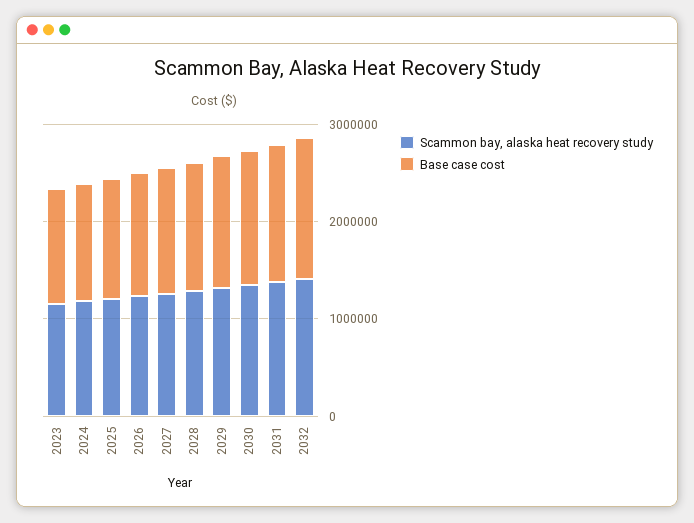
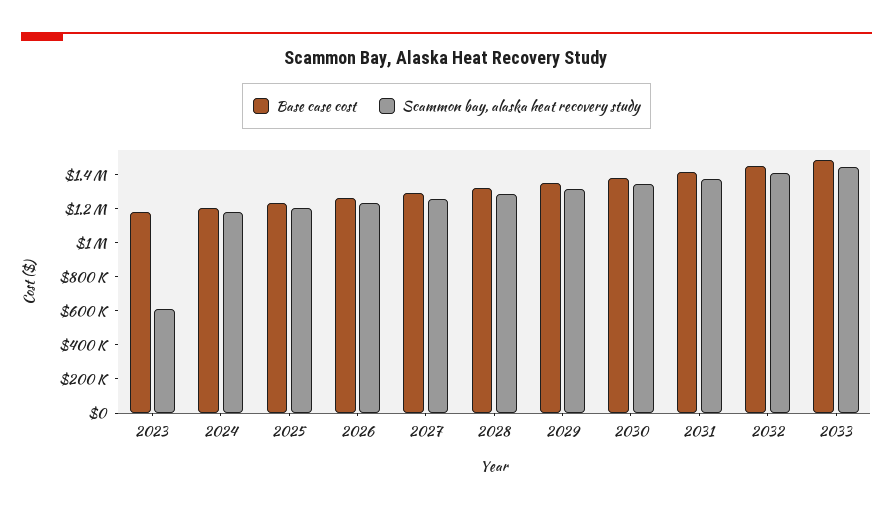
Scammon bay, alaska heat recovery study, 2023: 1200000 -> 600000
Base case cost, 2033: none -> 1500000
Scammon bay, alaska heat recovery study, 2033: none -> 1450000

